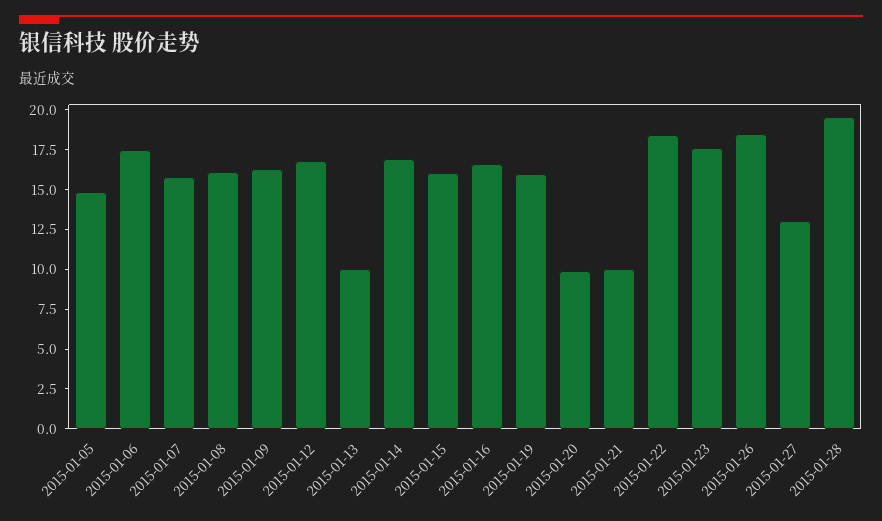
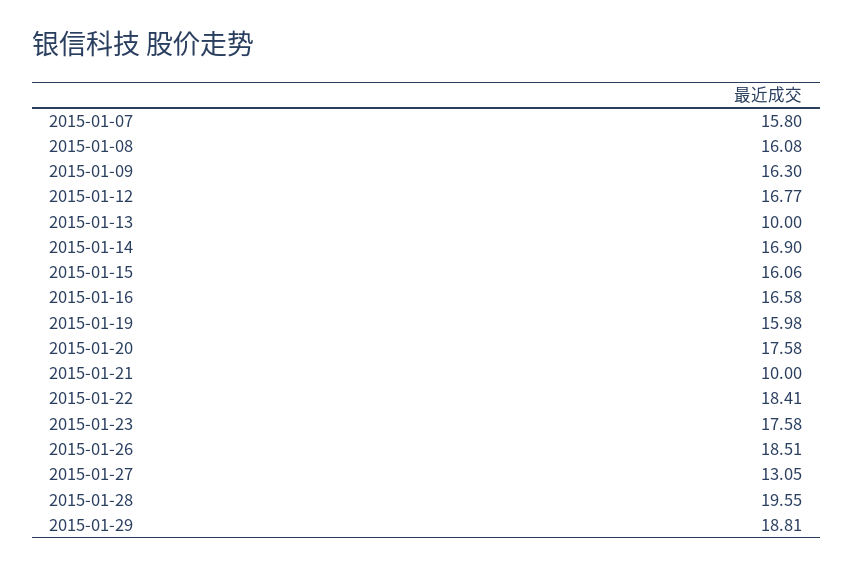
2015-01-05: 15 -> none
2015-01-06: 17.5 -> none
2015-01-20: 10 -> 17.58
2015-01-29: none -> 18.81

